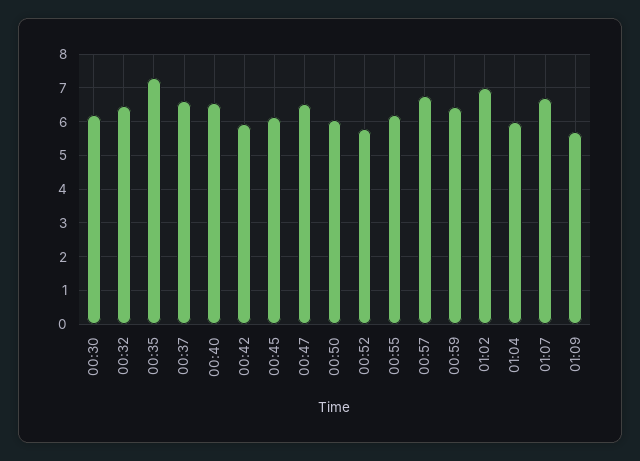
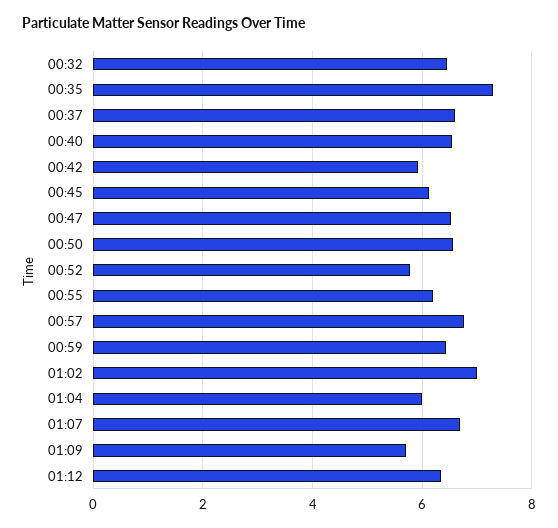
00:30: 6.2 -> none
00:50: 6 -> 6.6
01:12: none -> 6.4

